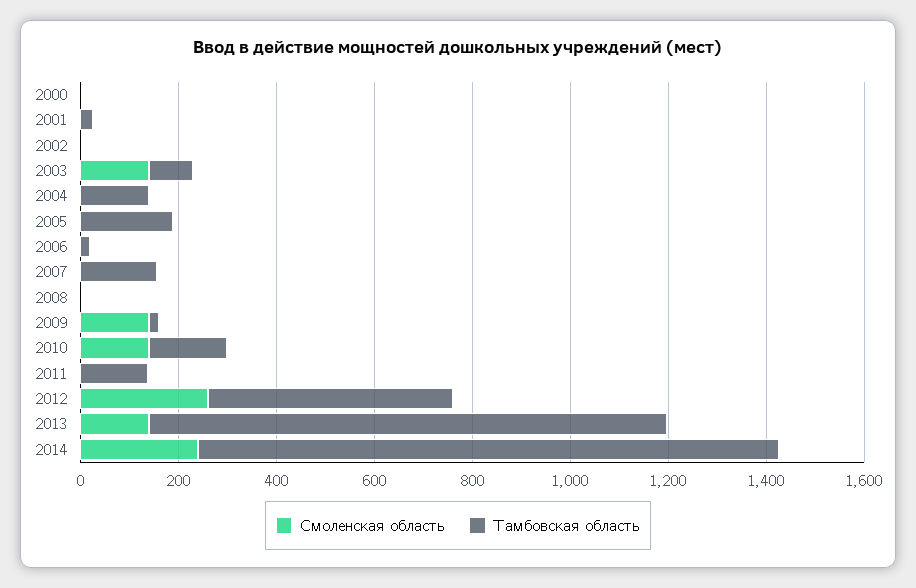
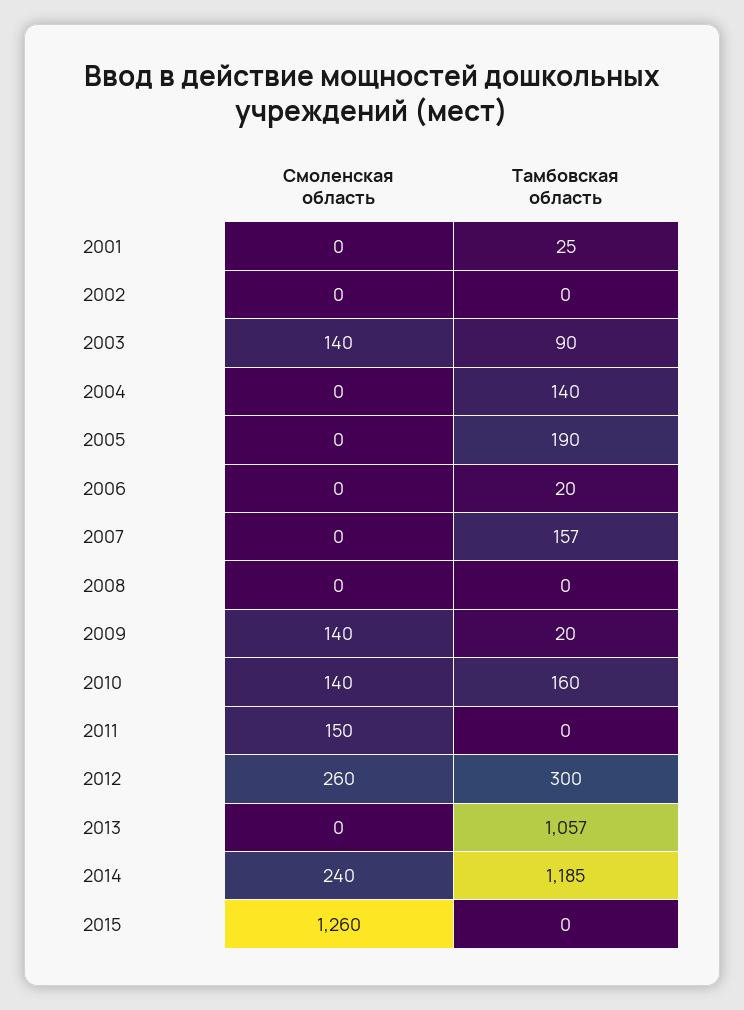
Смоленская область, 2000: 0 -> none
Тамбовская область, 2000: 0 -> none
Смоленская область, 2011: 0 -> 150
Тамбовская область, 2011: 150 -> 0
Тамбовская область, 2012: 500 -> 300
Смоленская область, 2013: 150 -> 0
Смоленская область, 2015: none -> 1260
Тамбовская область, 2015: none -> 0

